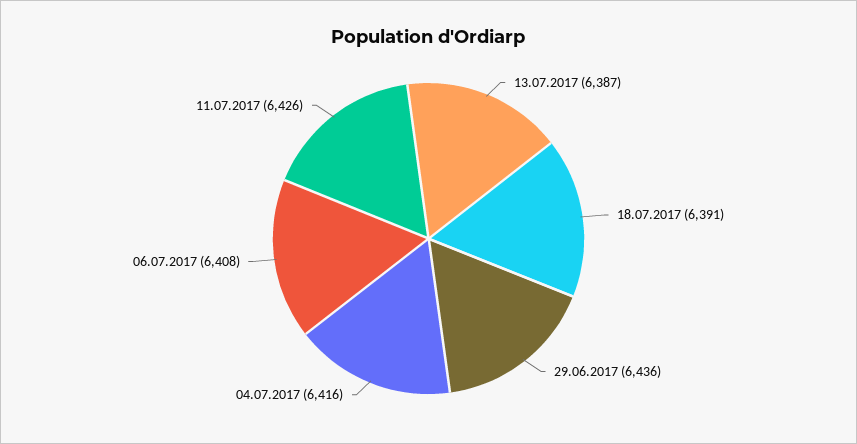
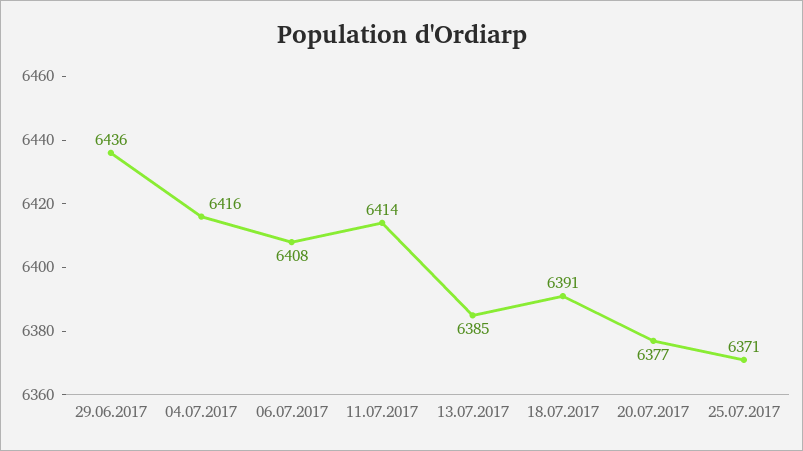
13.07.2017: 6387 -> 6385
11.07.2017: 6426 -> 6414
20.07.2017: none -> 6377
25.07.2017: none -> 6371

